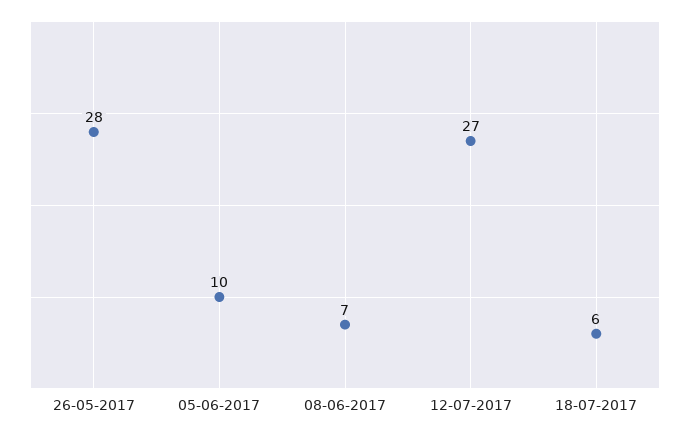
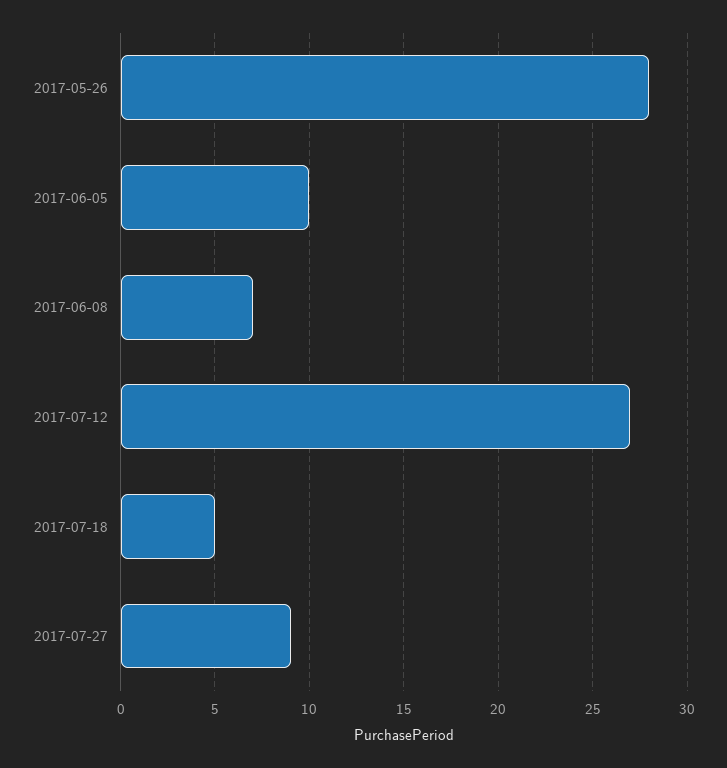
18-07-2017: 6 -> 5
2017-07-27: none -> 9

